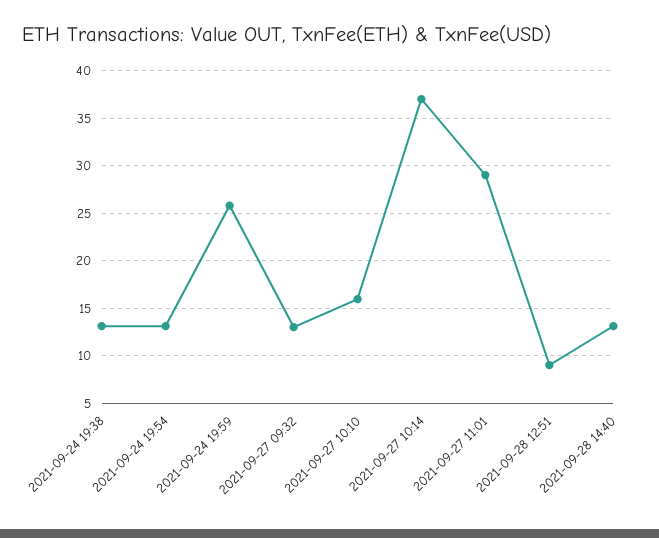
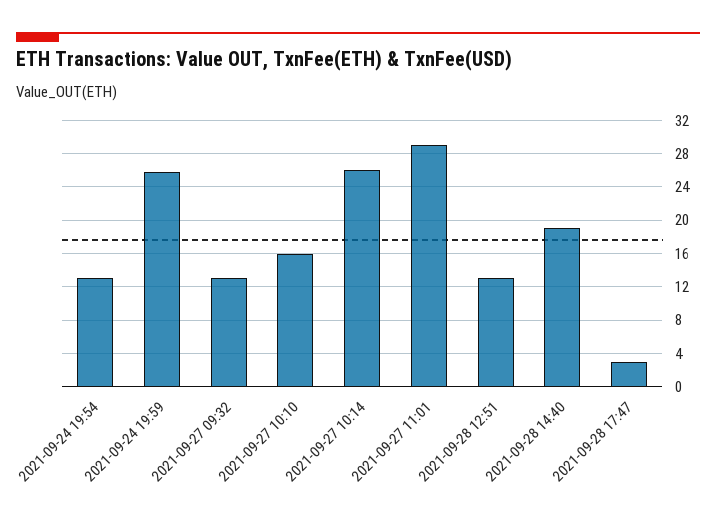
2021-09-24 19:38: 13 -> none
2021-09-27 10:14: 37 -> 26
2021-09-28 12:51: 9 -> 13
2021-09-28 14:40: 13 -> 19
2021-09-28 17:47: none -> 3

